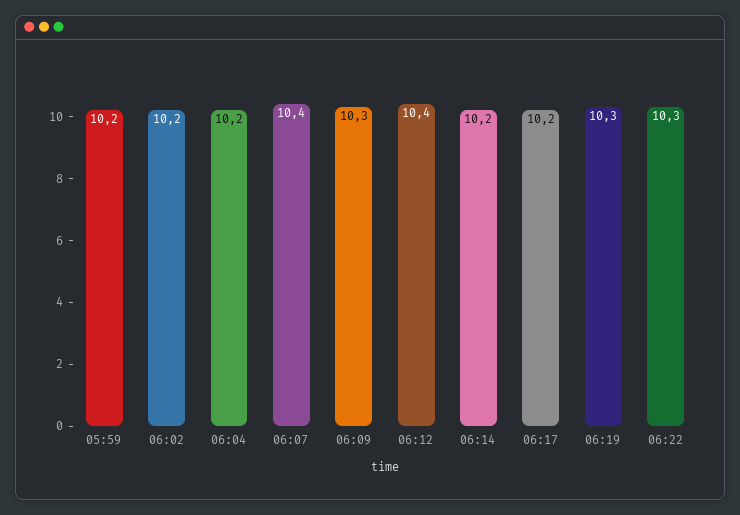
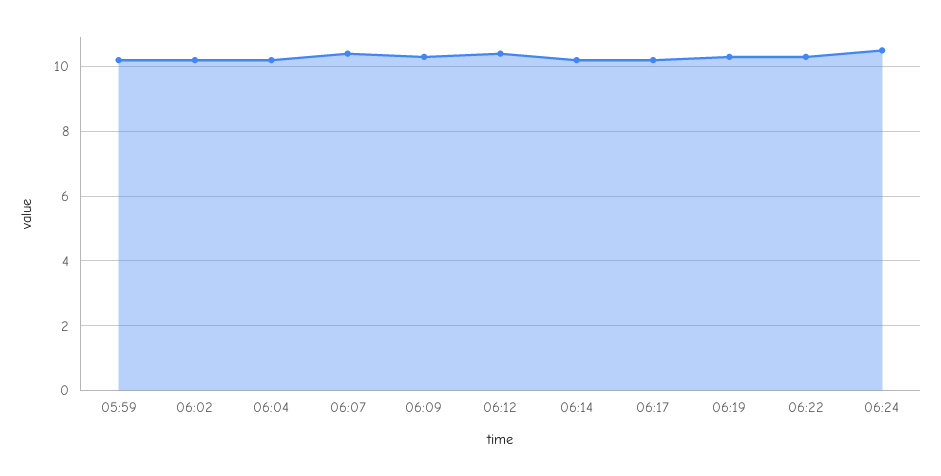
06:24: none -> 10.5

